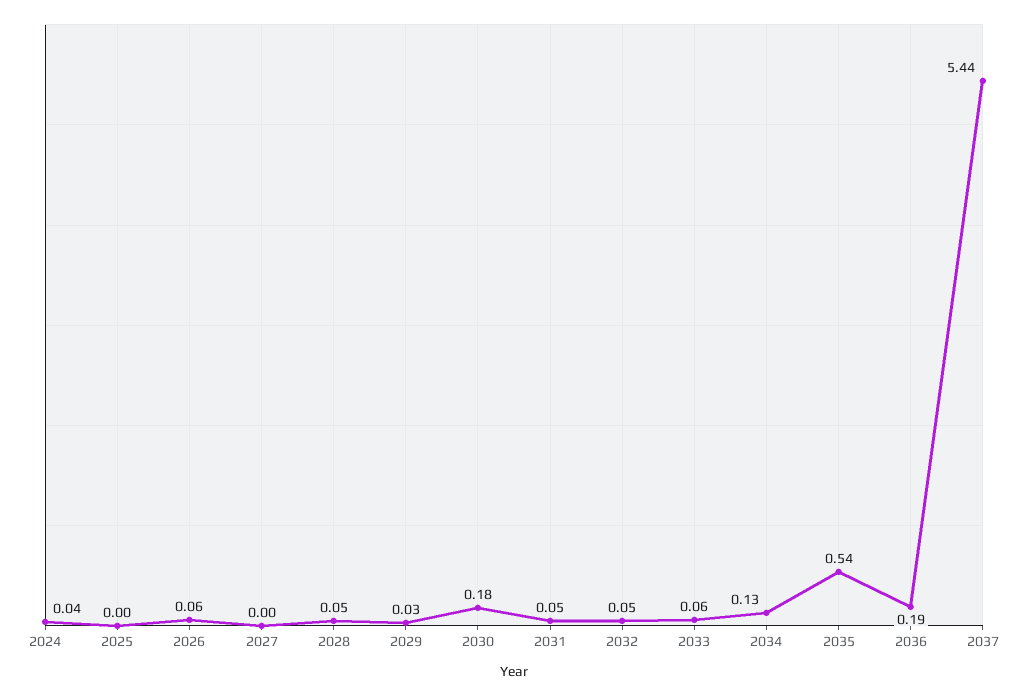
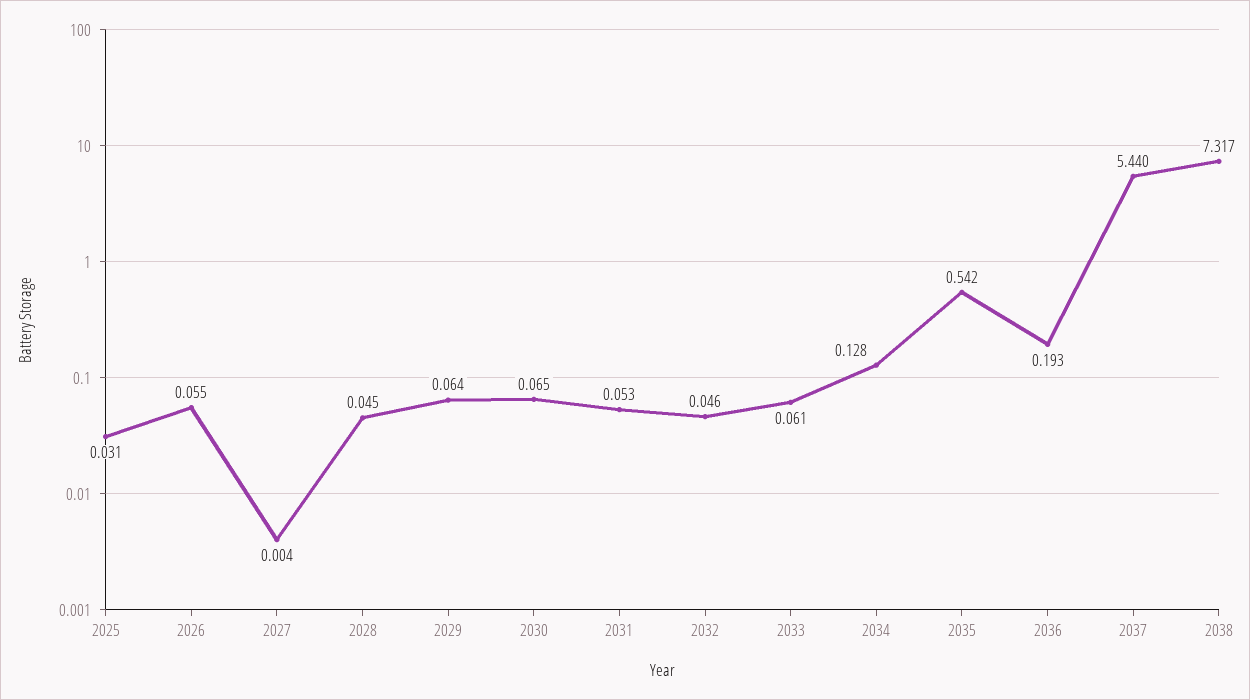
2024: 0.04 -> none
2025: 0 -> 0.031
2029: 0.03 -> 0.064
2030: 0.18 -> 0.065
2038: none -> 7.317

